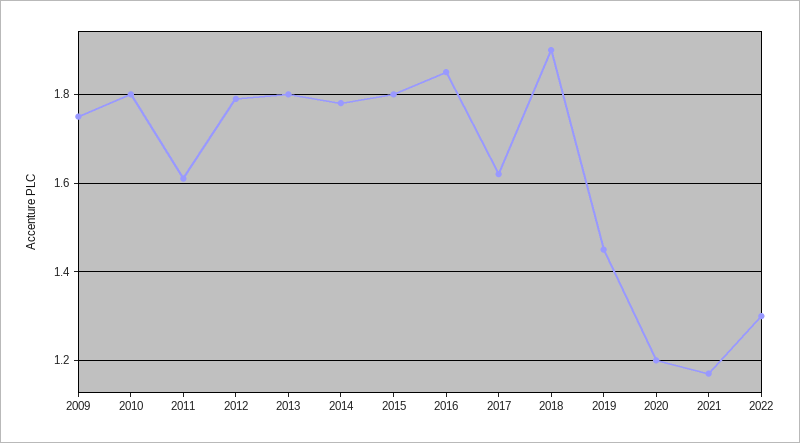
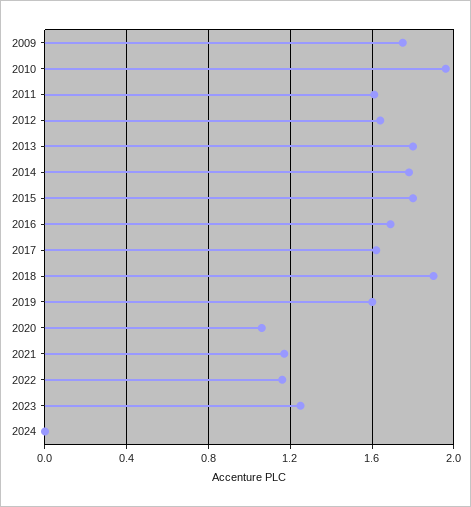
2010: 1.8 -> 1.95
2012: 1.8 -> 1.65
2016: 1.85 -> 1.7
2019: 1.45 -> 1.6
2020: 1.2 -> 1.05
2022: 1.3 -> 1.15
2023: none -> 1.25
2024: none -> 0

